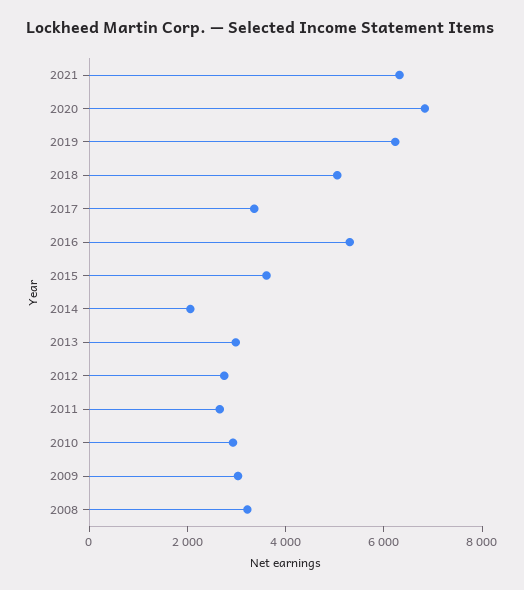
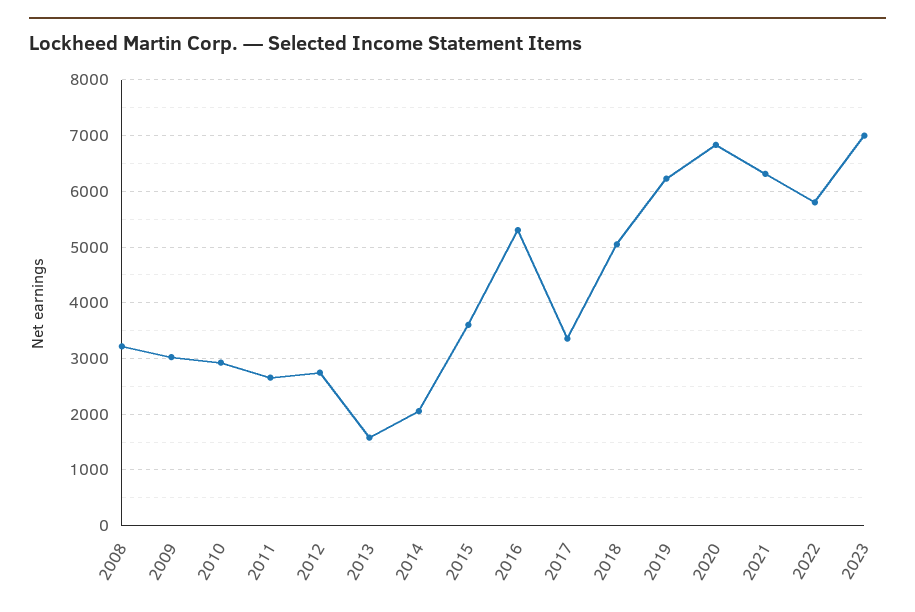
2013: 3000 -> 1600
2022: none -> 5800
2023: none -> 7000

